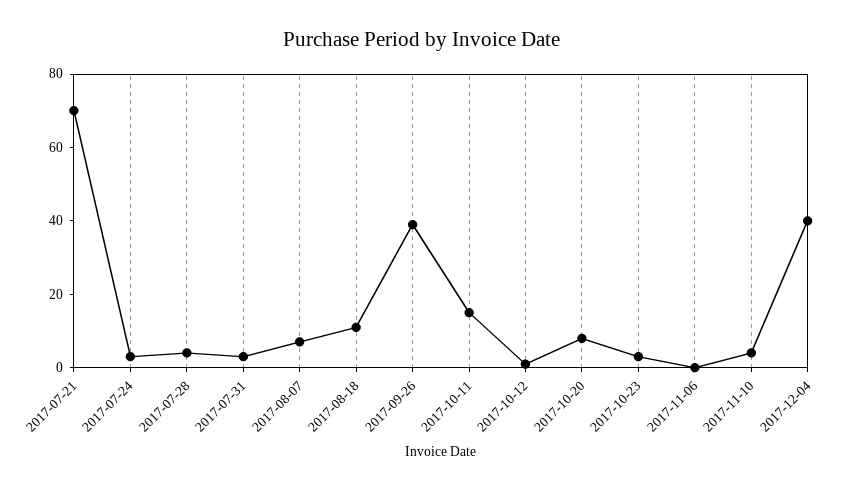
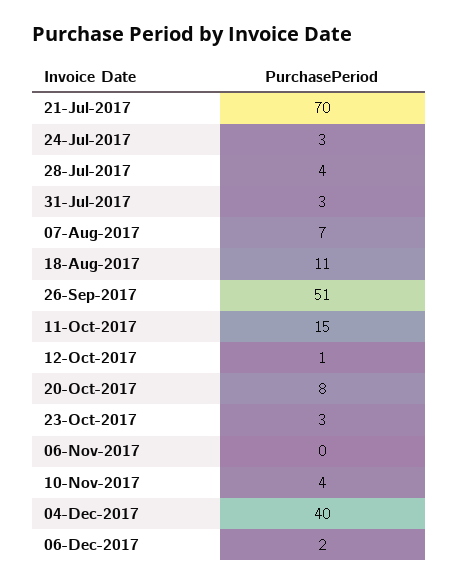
2017-09-26: 40 -> 51
06-Dec-2017: none -> 2

